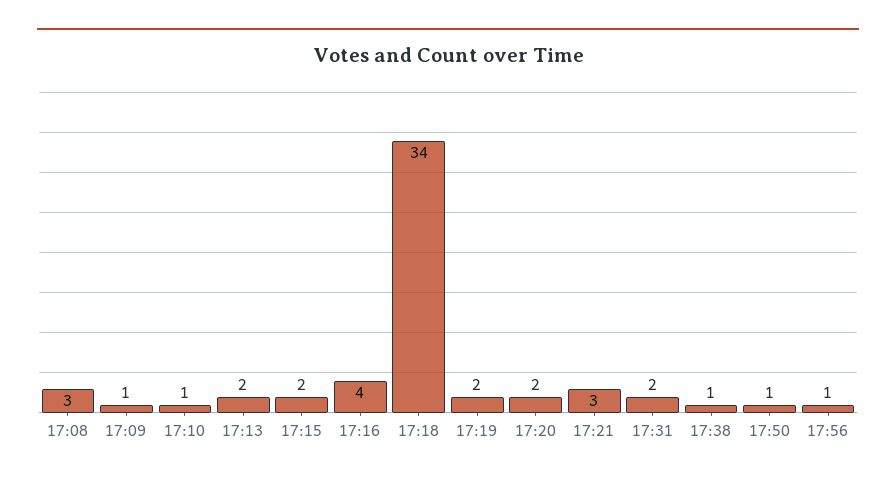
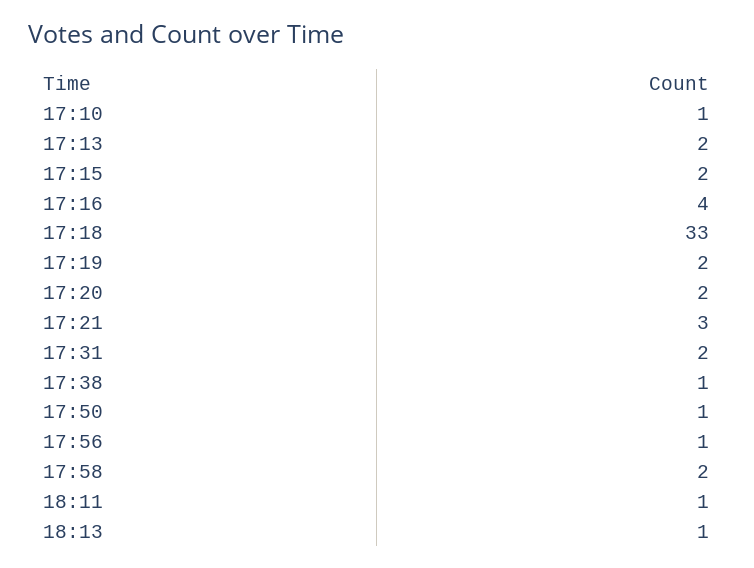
17:08: 3 -> none
17:09: 1 -> none
17:18: 34 -> 33
17:58: none -> 2
18:11: none -> 1
18:13: none -> 1

